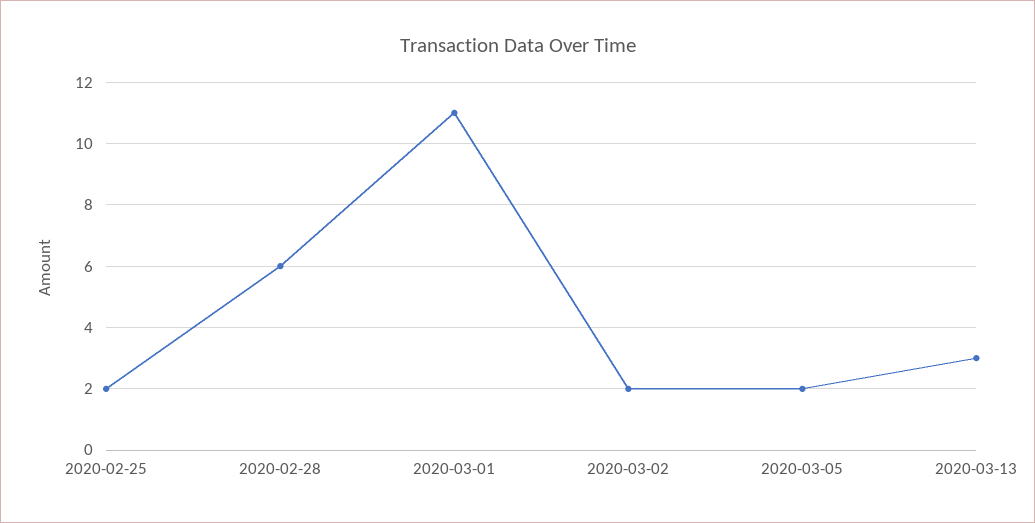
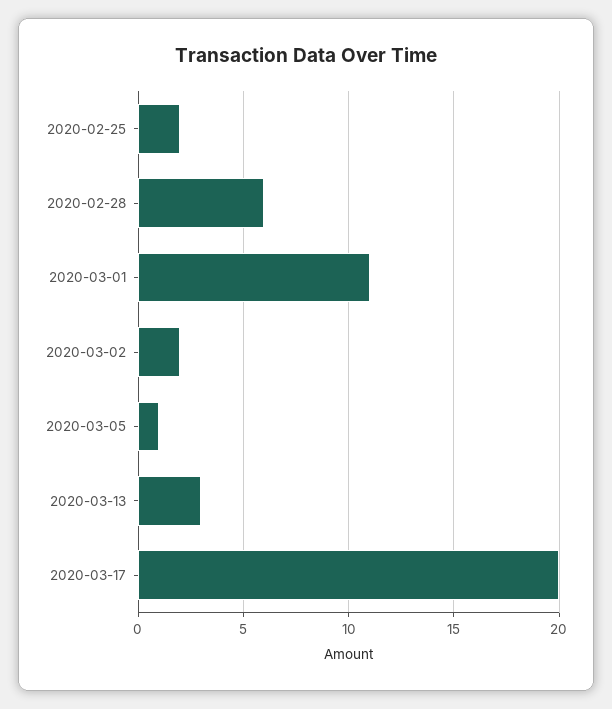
2020-03-05: 2 -> 1
2020-03-17: none -> 20

